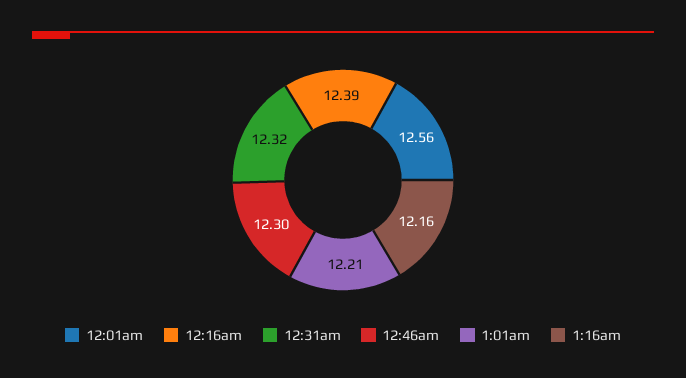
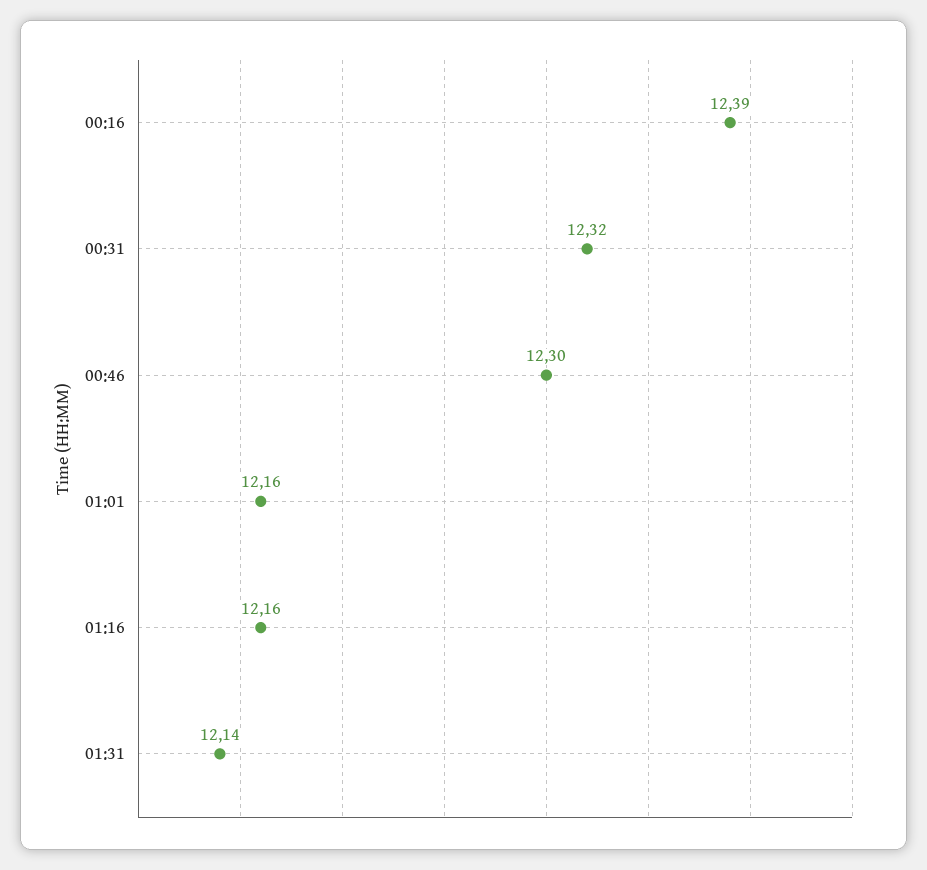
12:01am: 12.56 -> none
1:01am: 12.21 -> 12.16
01:31: none -> 12.14

